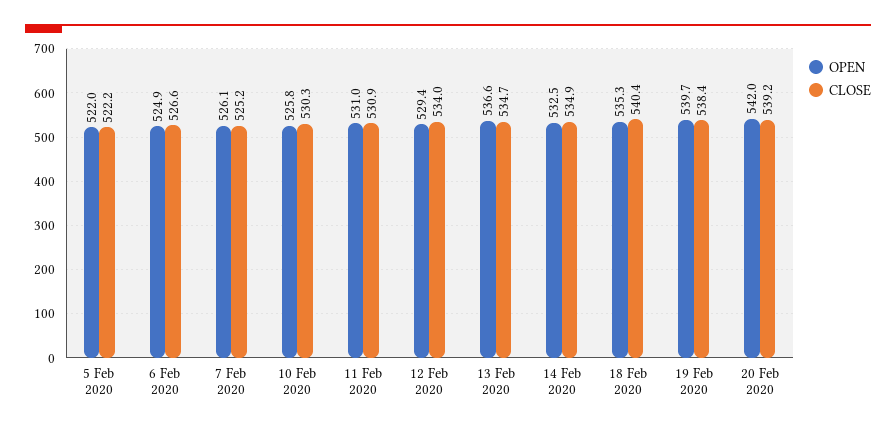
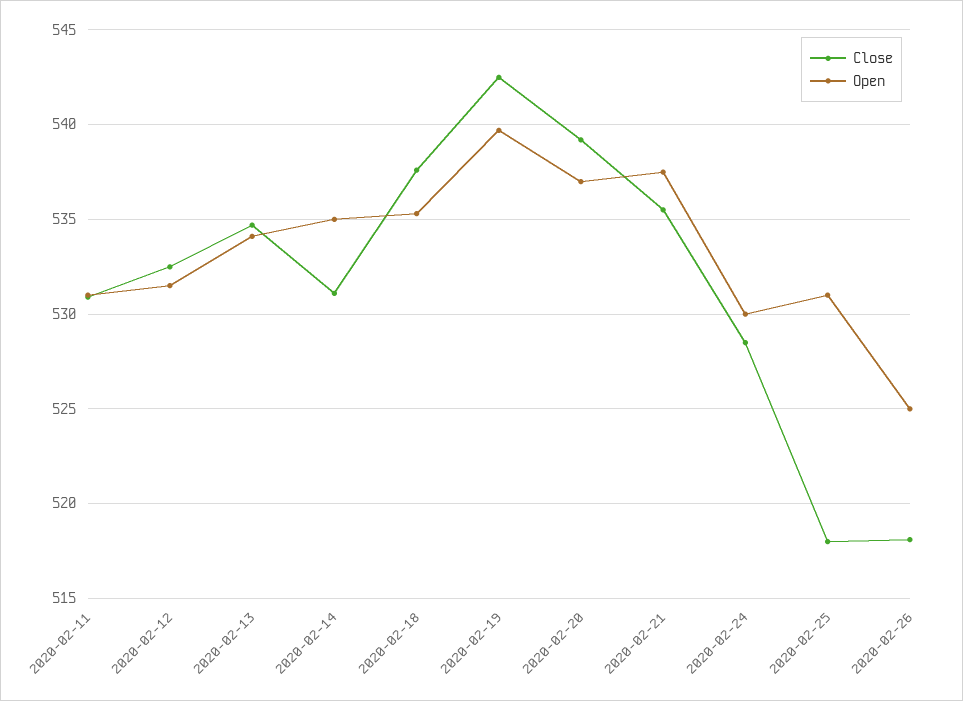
OPEN, 5 Feb 2020: 522 -> none
CLOSE, 5 Feb 2020: 522.2 -> none
OPEN, 6 Feb 2020: 524.9 -> none
CLOSE, 6 Feb 2020: 526.6 -> none
OPEN, 7 Feb 2020: 526.1 -> none
CLOSE, 7 Feb 2020: 525.2 -> none
OPEN, 10 Feb 2020: 525.8 -> none
CLOSE, 10 Feb 2020: 530.3 -> none
OPEN, 12 Feb 2020: 529.4 -> 531.5
CLOSE, 12 Feb 2020: 534 -> 532.5
OPEN, 13 Feb 2020: 536.6 -> 534
OPEN, 14 Feb 2020: 532.5 -> 535
CLOSE, 14 Feb 2020: 534.9 -> 531
CLOSE, 18 Feb 2020: 540.4 -> 537.5
CLOSE, 19 Feb 2020: 538.4 -> 542.5
OPEN, 20 Feb 2020: 542 -> 537
CLOSE, 2020-02-21: none -> 535.5
OPEN, 2020-02-21: none -> 537.5
CLOSE, 2020-02-24: none -> 528.5
OPEN, 2020-02-24: none -> 530
CLOSE, 2020-02-25: none -> 518
OPEN, 2020-02-25: none -> 531
CLOSE, 2020-02-26: none -> 518
OPEN, 2020-02-26: none -> 525

